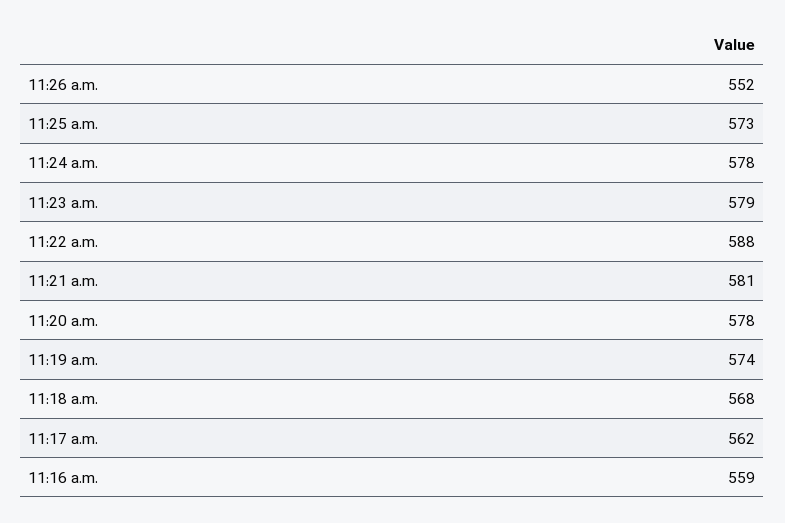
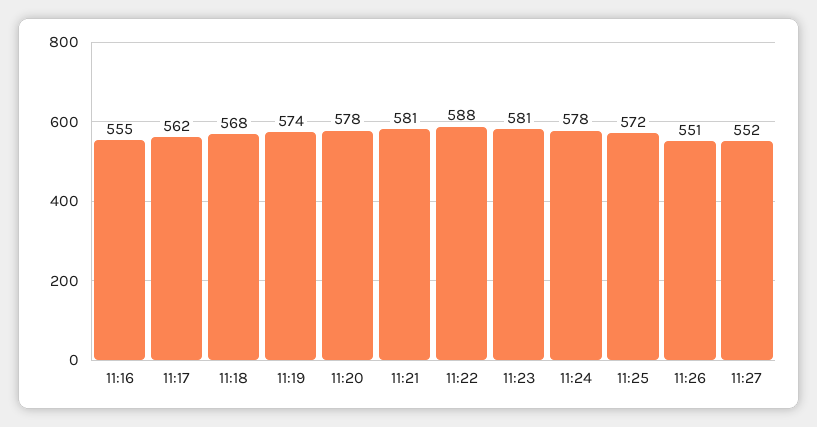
11:26 a.m.: 552 -> 551
11:25 a.m.: 573 -> 572
11:23 a.m.: 579 -> 581
11:16 a.m.: 559 -> 555
11:27: none -> 552

